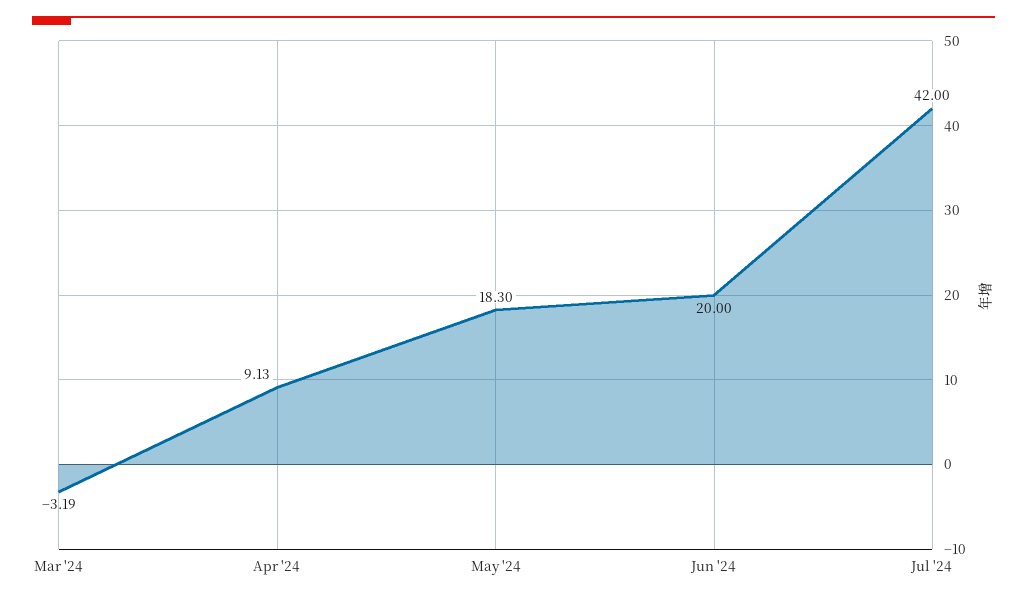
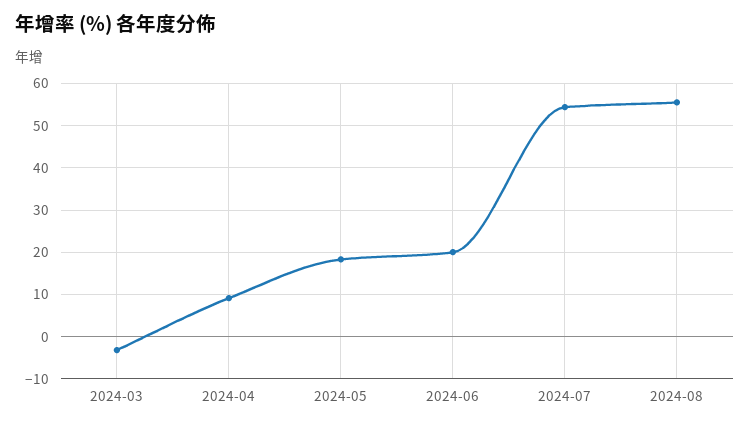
Jul '24: 42 -> 54
2024-08: none -> 56

